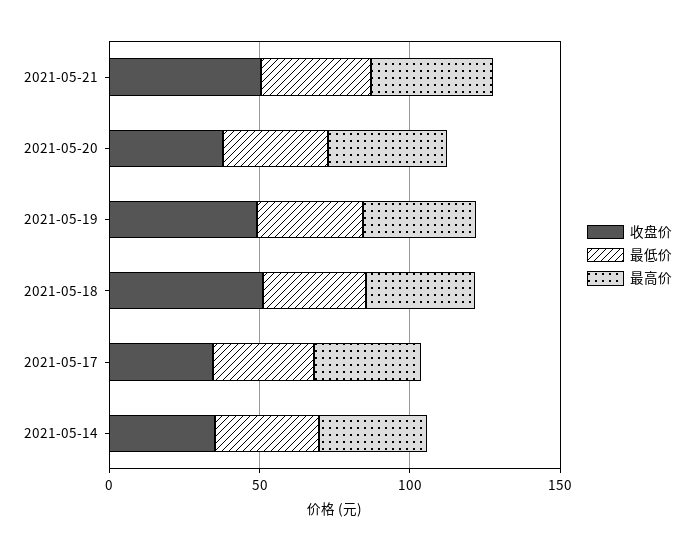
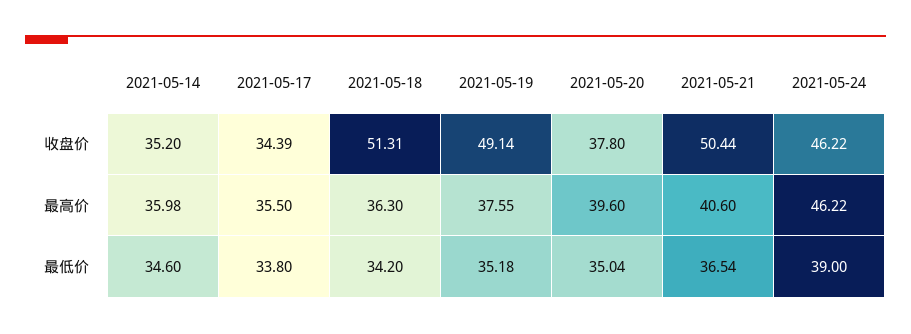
收盘价, 2021-05-24: none -> 46.22
最高价, 2021-05-24: none -> 46.22
最低价, 2021-05-24: none -> 39

